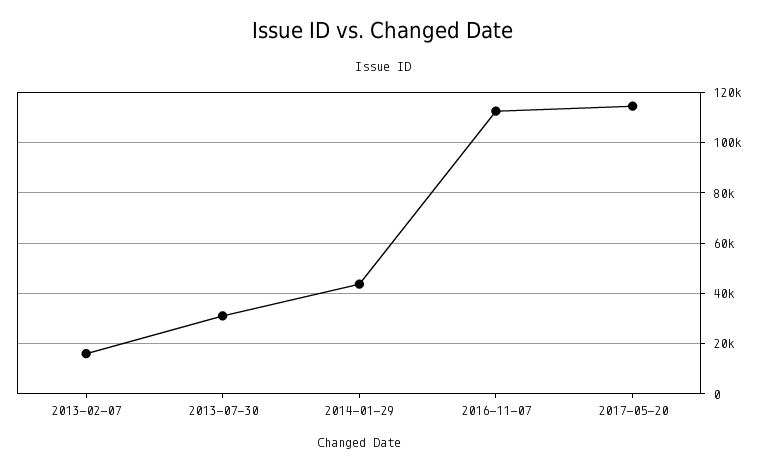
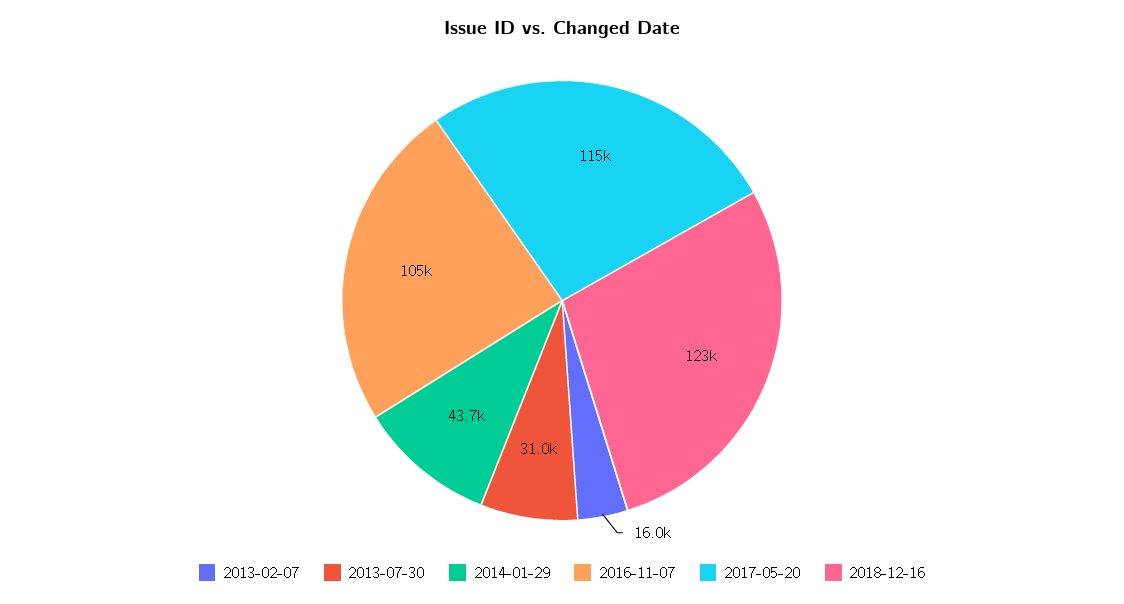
2016-11-07: 112500 -> 105000
2018-12-16: none -> 123000

